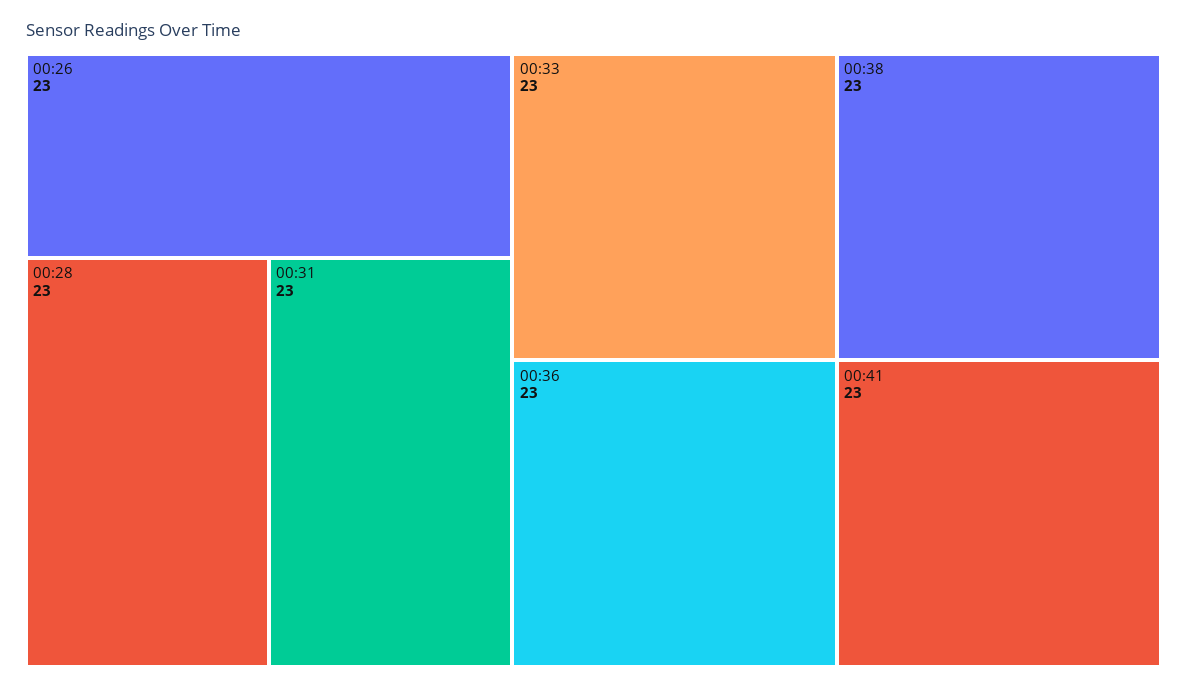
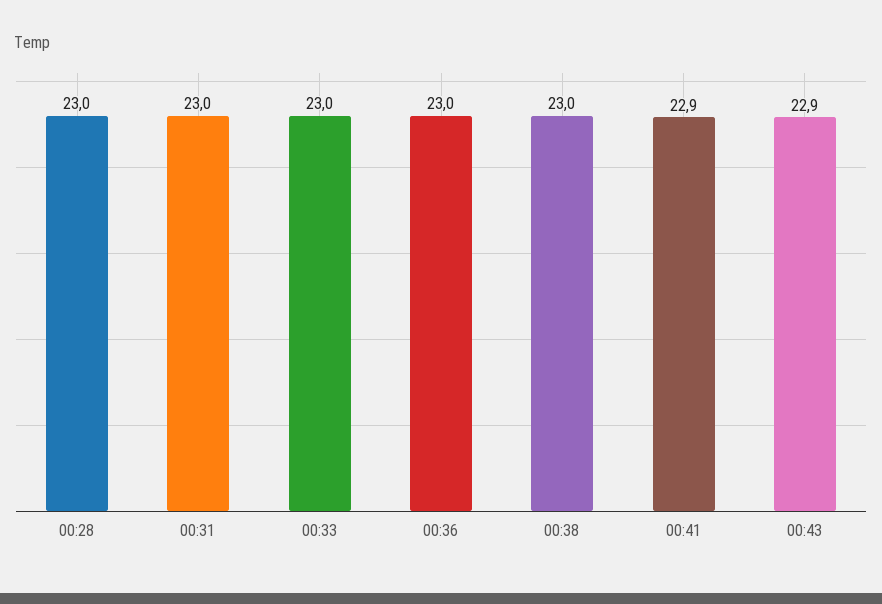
00:26: 23 -> none
00:41: 23 -> 22.9
00:43: none -> 22.9

